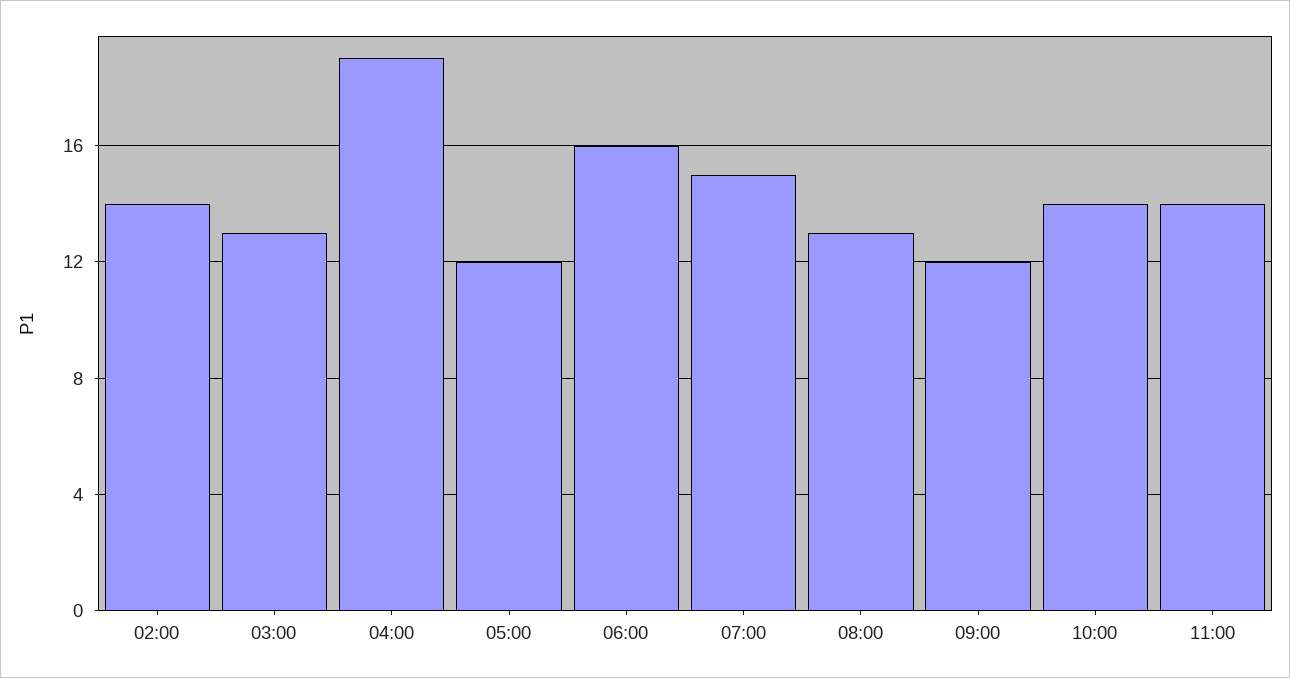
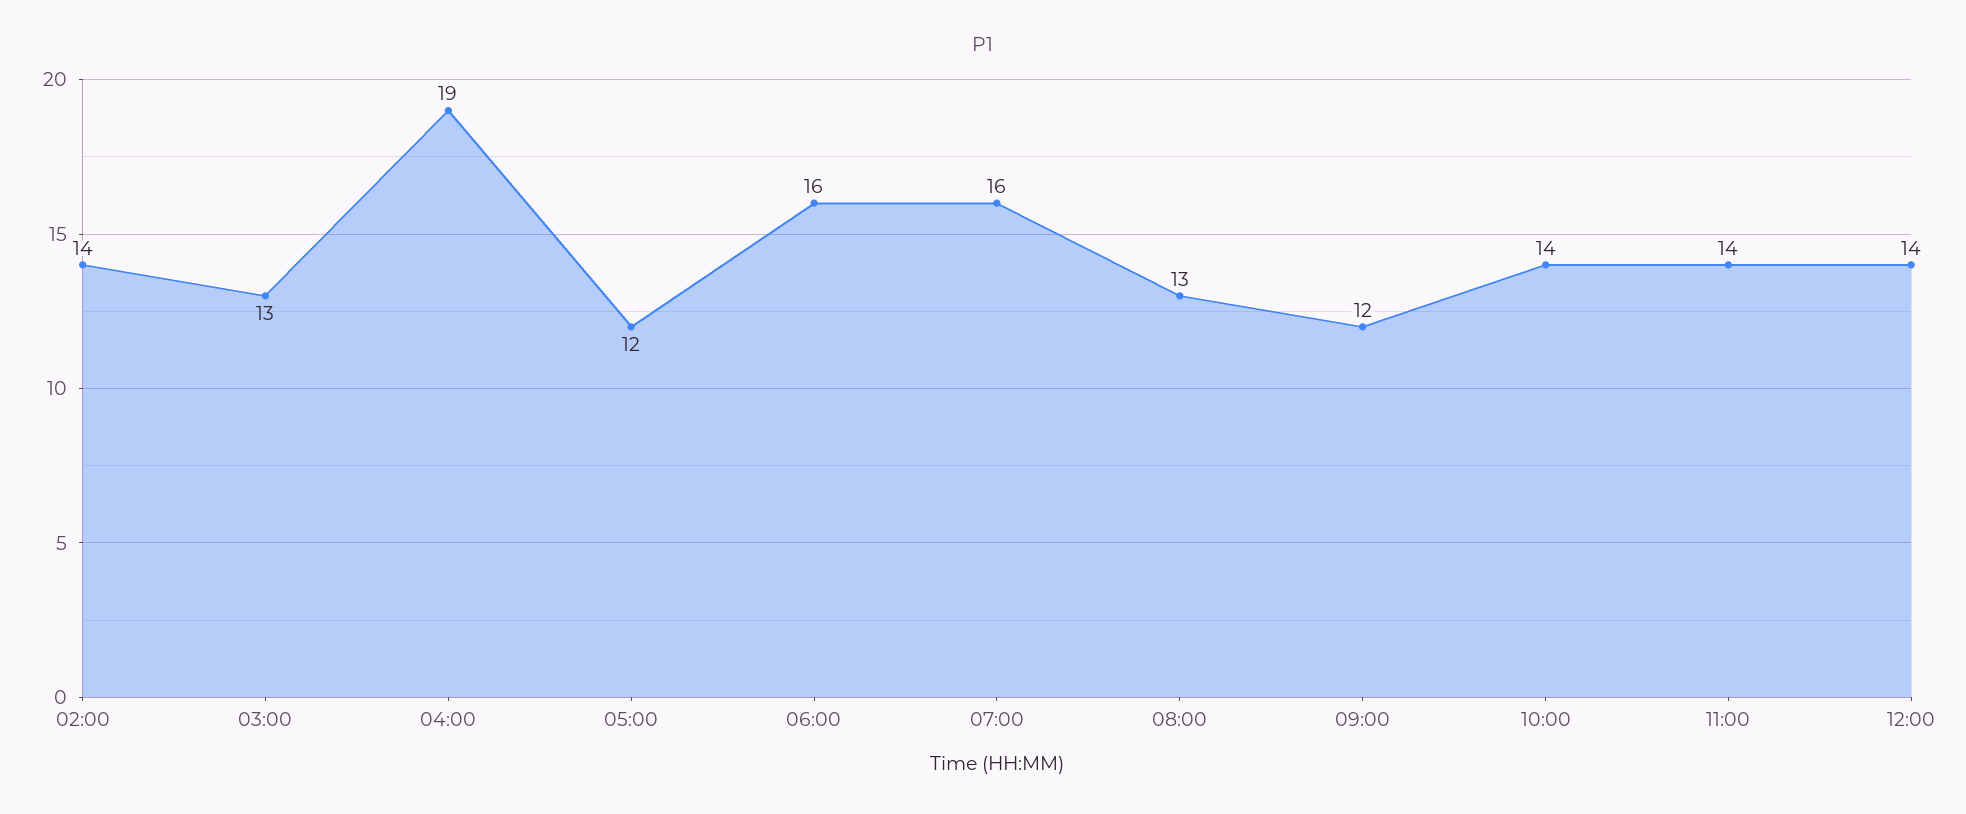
07:00: 15 -> 16
12:00: none -> 14

